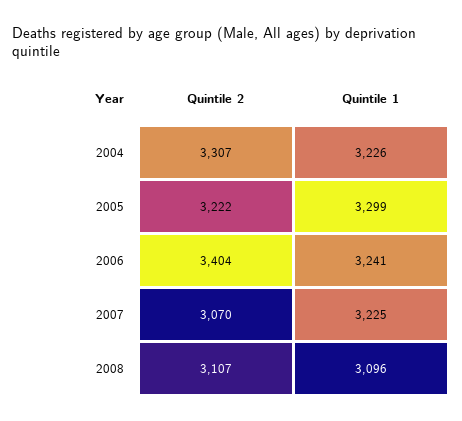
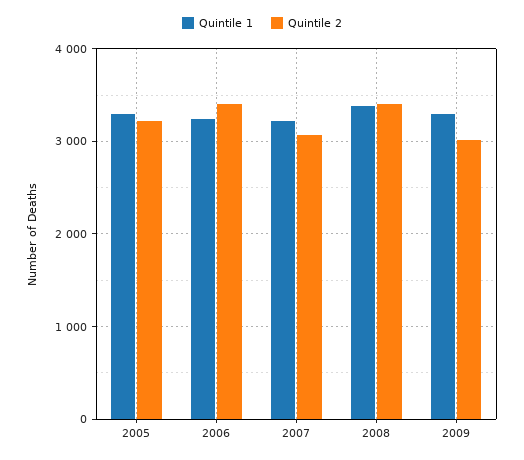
Quintile 2, 2004: 3307 -> none
Quintile 1, 2004: 3226 -> none
Quintile 2, 2008: 3107 -> 3400
Quintile 1, 2008: 3096 -> 3400
Quintile 1, 2009: none -> 3300
Quintile 2, 2009: none -> 3000

